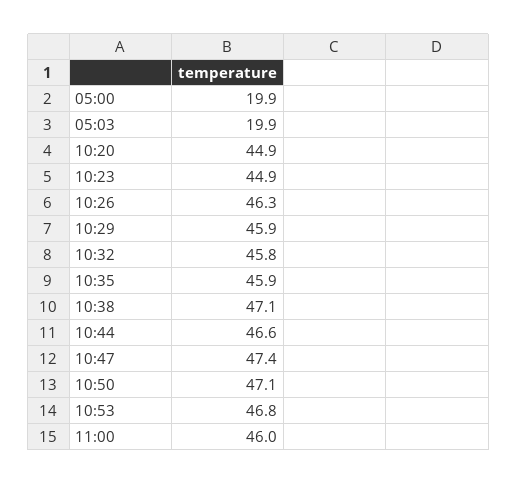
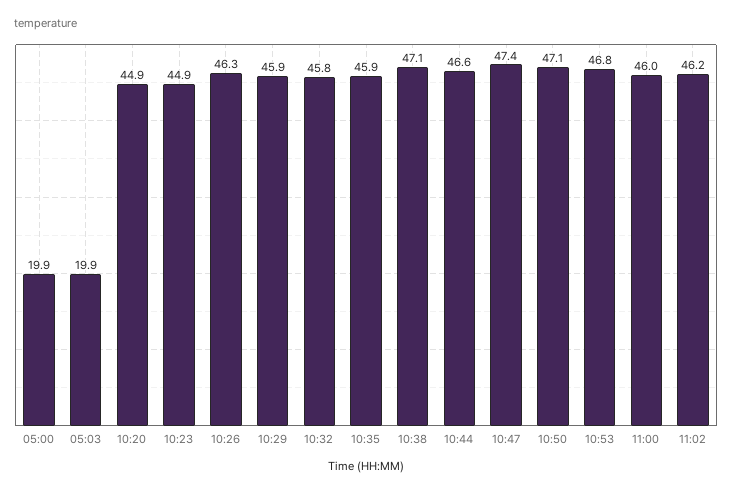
11:02: none -> 46.2

